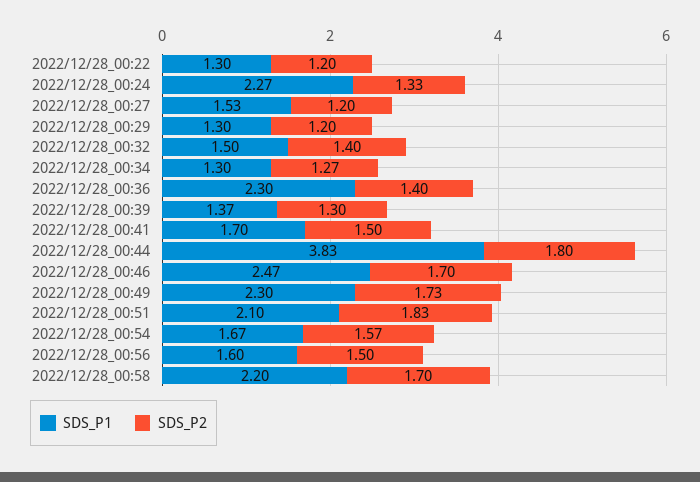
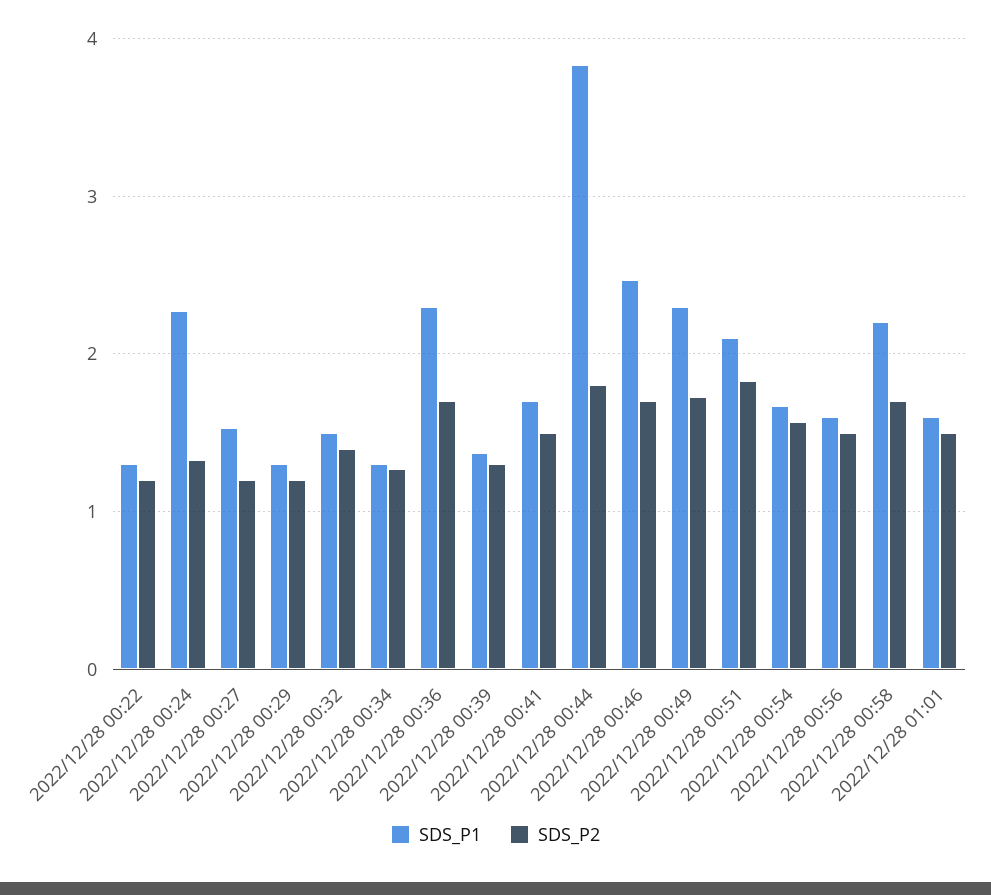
SDS_P2, 2022/12/28_00:36: 1.4 -> 1.7
SDS_P1, 2022/12/28 01:01: none -> 1.6
SDS_P2, 2022/12/28 01:01: none -> 1.5

